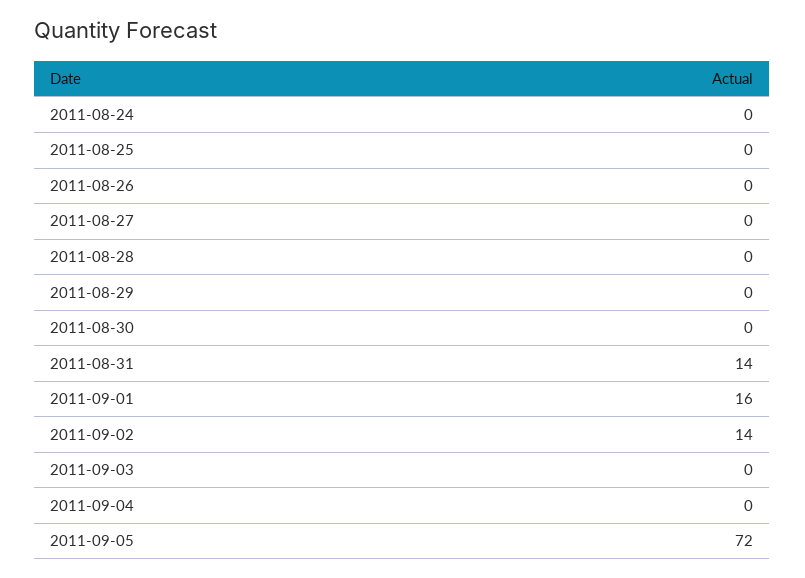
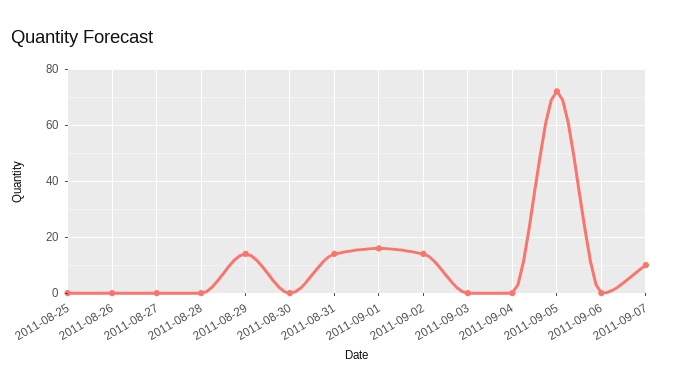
2011-08-24: 0 -> none
2011-08-29: 0 -> 15
2011-09-06: none -> 0
2011-09-07: none -> 10

